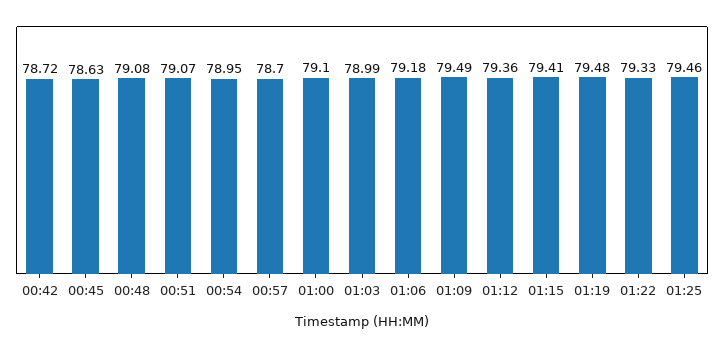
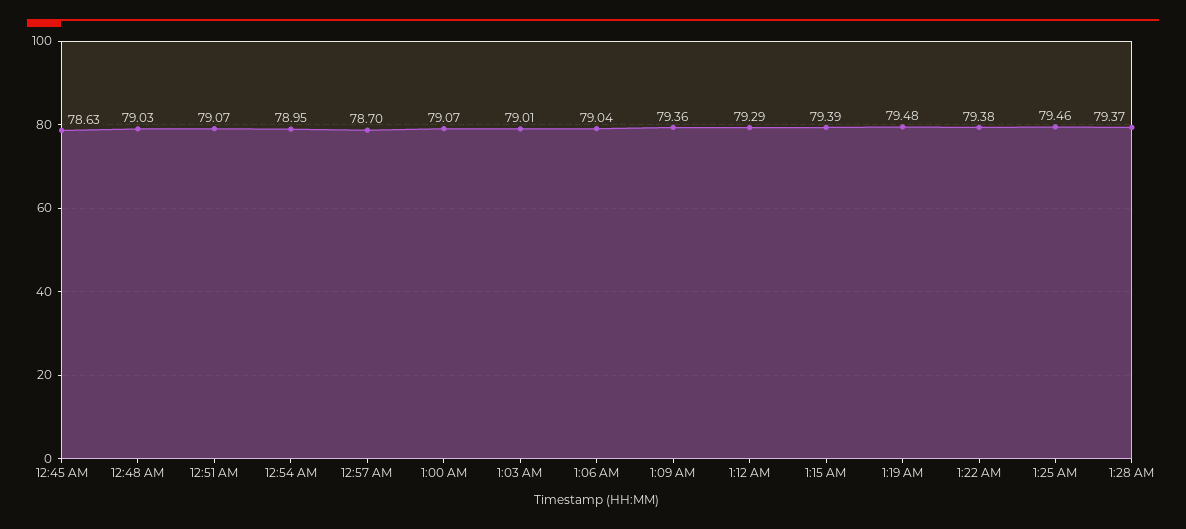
00:42: 78.72 -> none
00:48: 79.08 -> 79.03
01:00: 79.1 -> 79.07
01:03: 78.99 -> 79.01
01:06: 79.18 -> 79.04
01:09: 79.49 -> 79.36
01:12: 79.36 -> 79.29
01:15: 79.41 -> 79.39
01:22: 79.33 -> 79.38
1:28 AM: none -> 79.37

